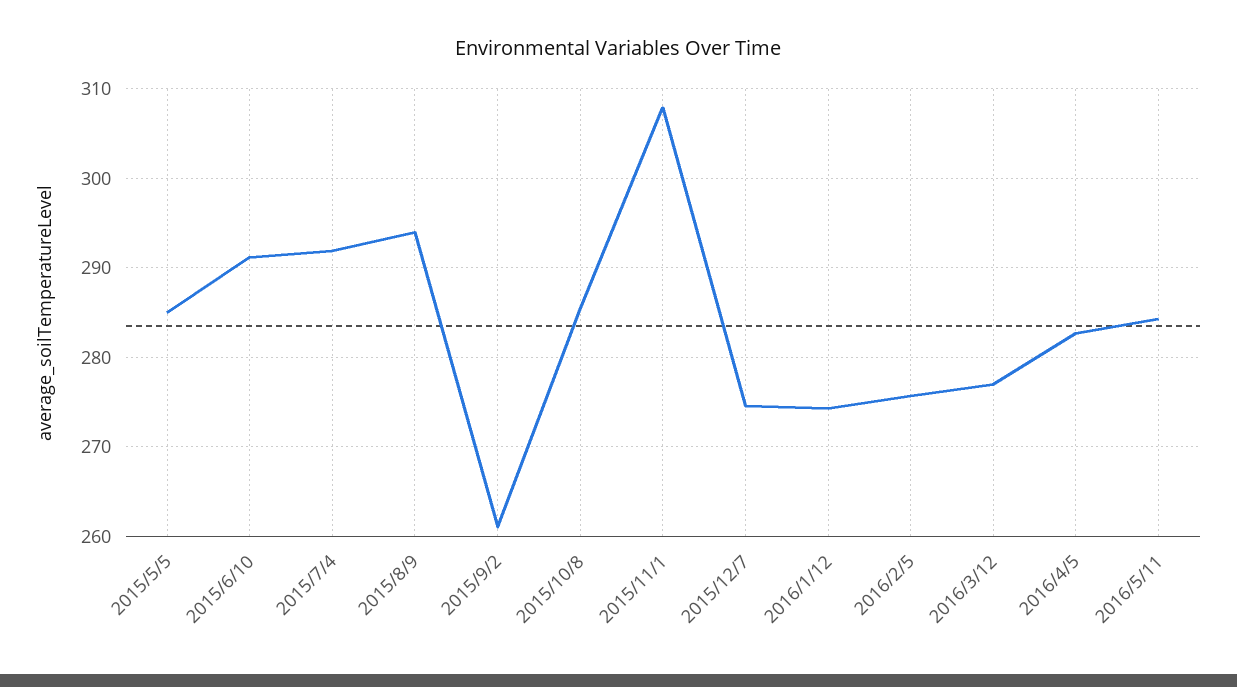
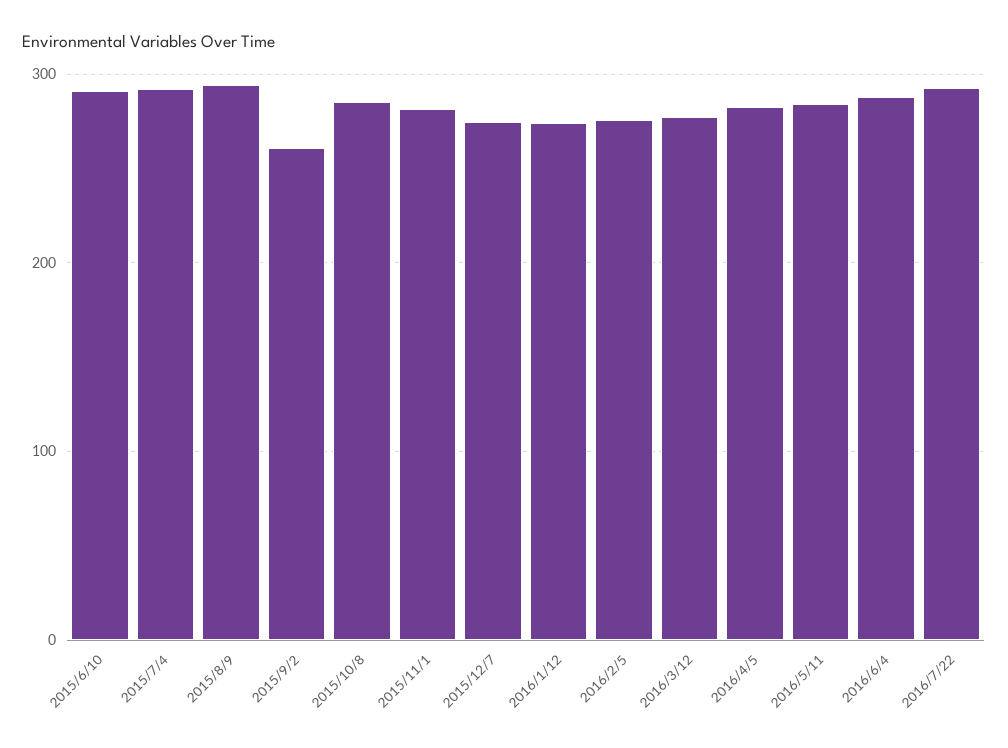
2015/5/5: 285 -> none
2015/11/1: 308 -> 280
2016/6/4: none -> 290
2016/7/22: none -> 290

